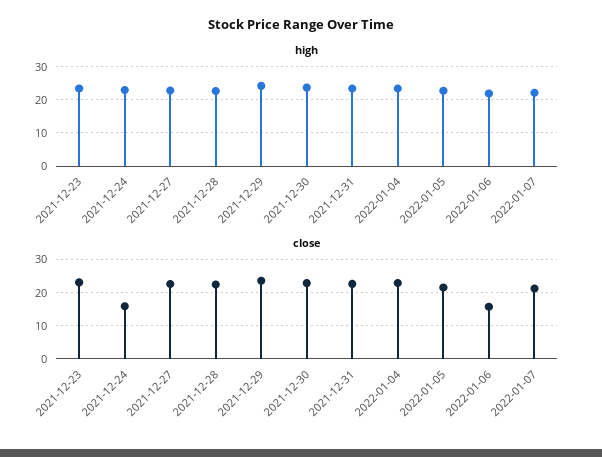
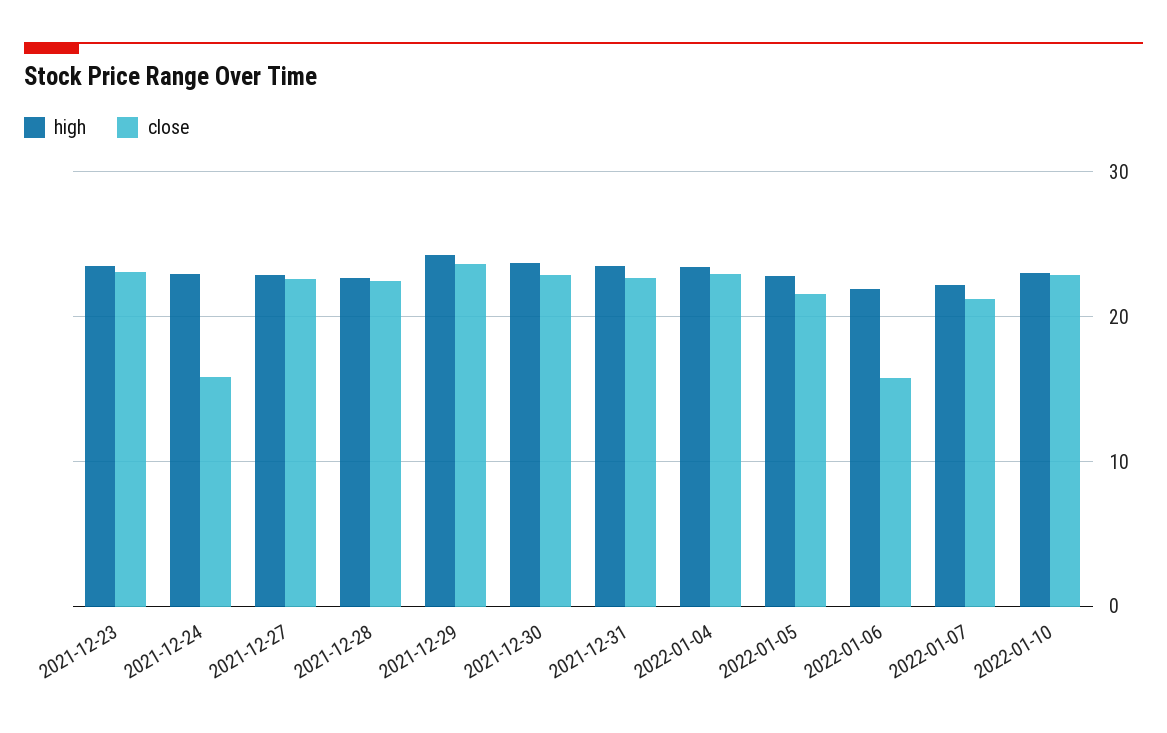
high, 2022-01-10: none -> 23
close, 2022-01-10: none -> 23

